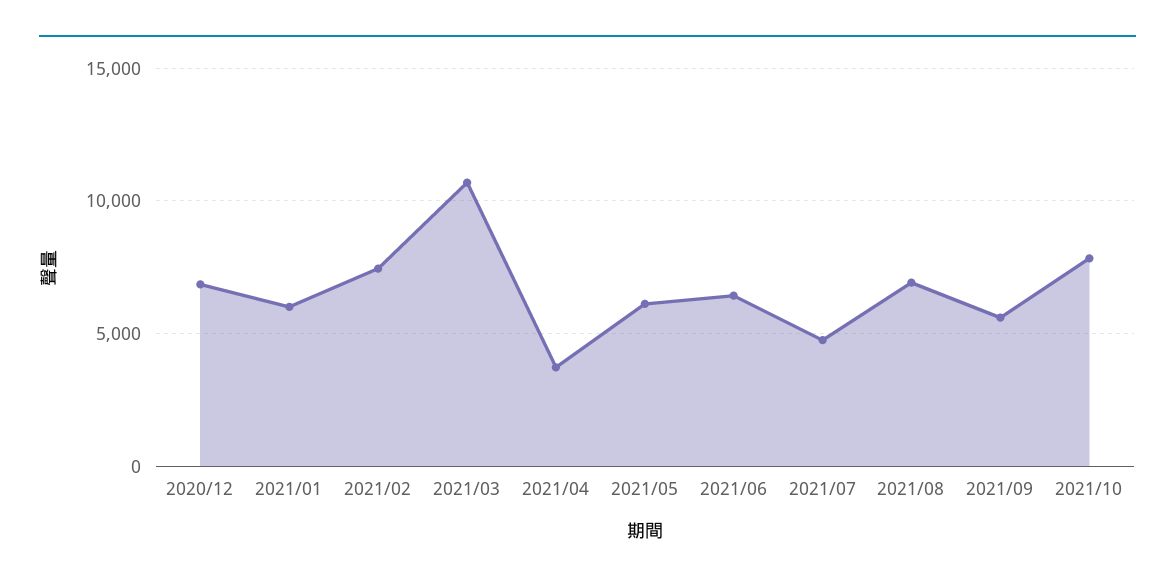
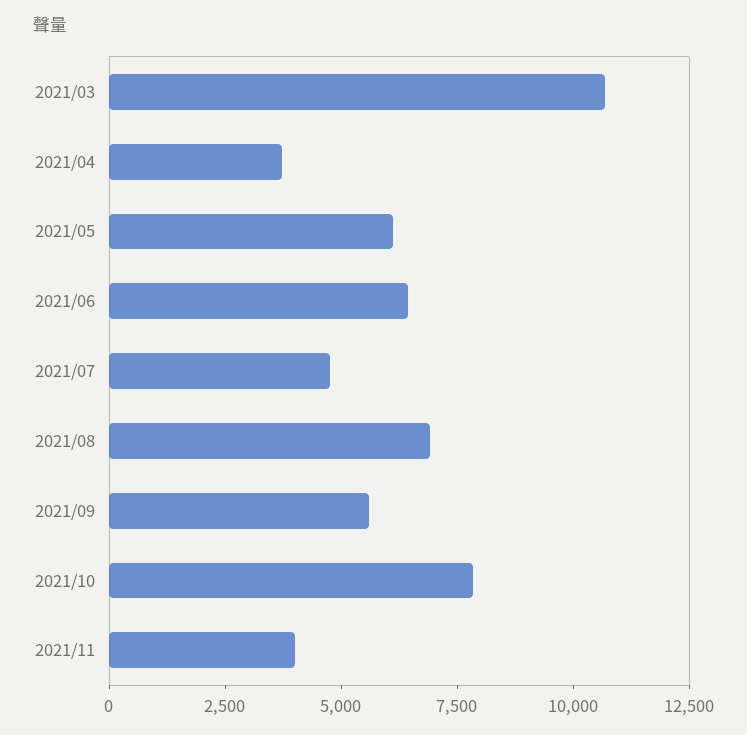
2020/12: 7000 -> none
2021/01: 6000 -> none
2021/02: 7500 -> none
2021/11: none -> 4000

